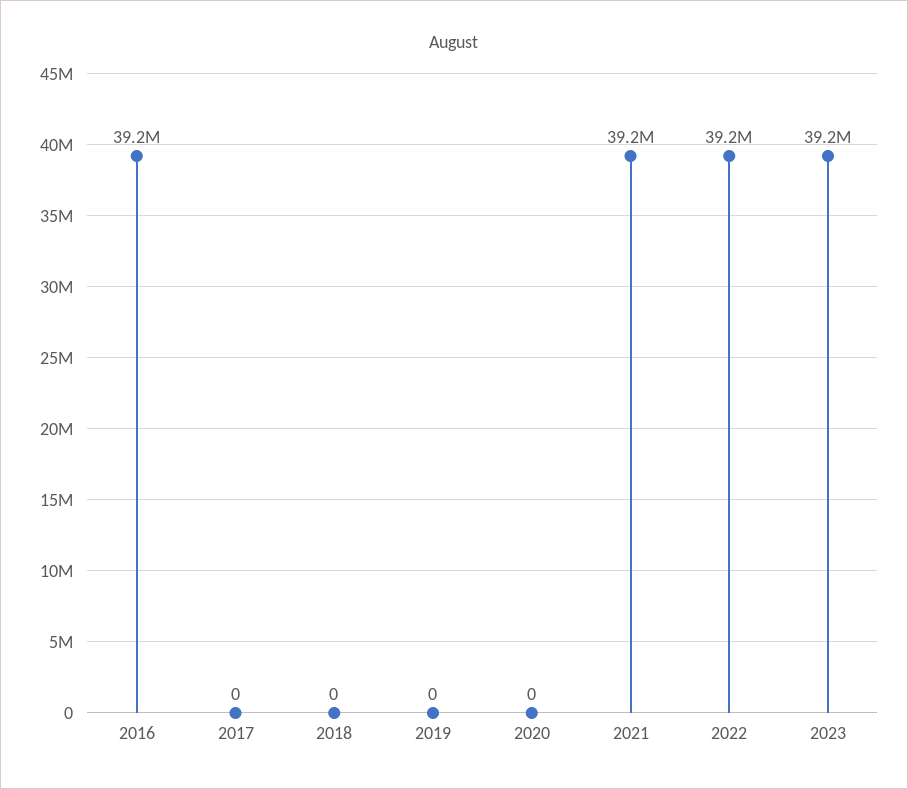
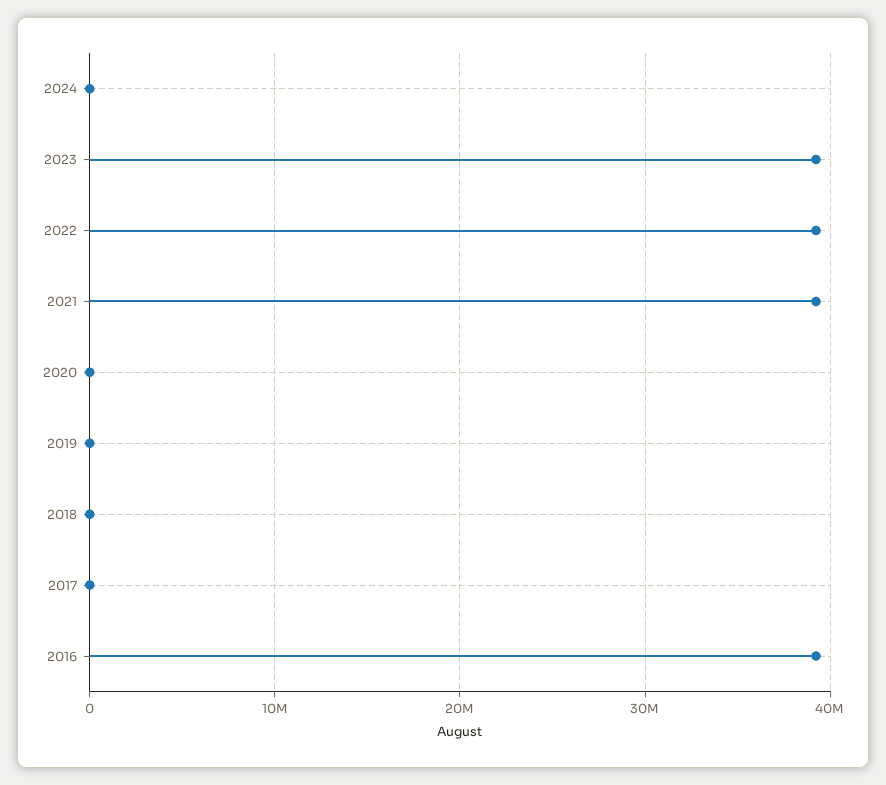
2024: none -> 0

